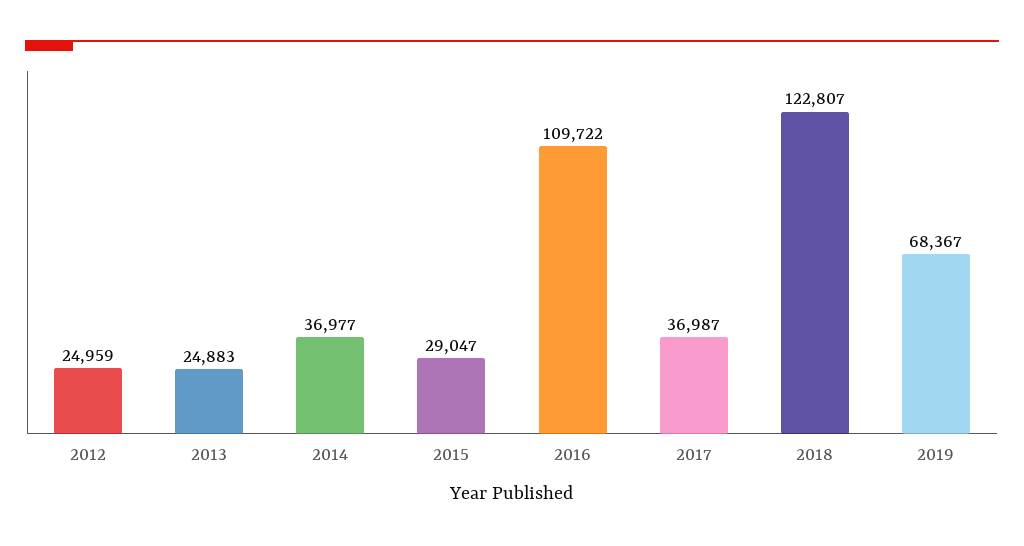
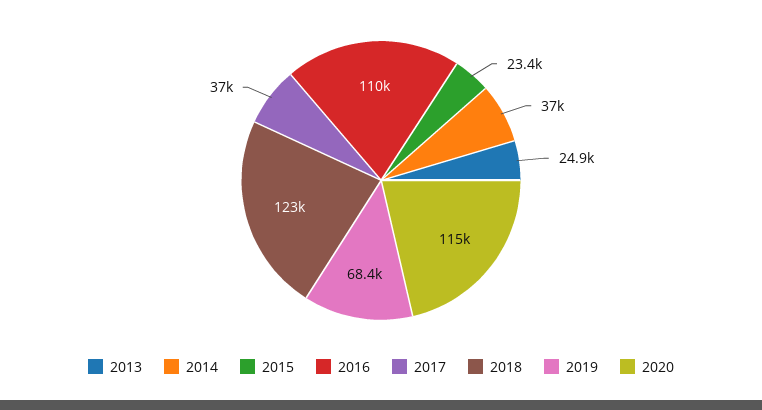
2012: 24959 -> none
2015: 29047 -> 23400
2020: none -> 115000

